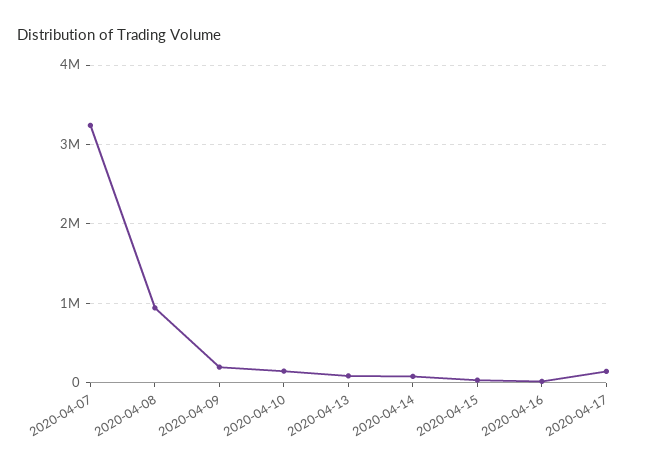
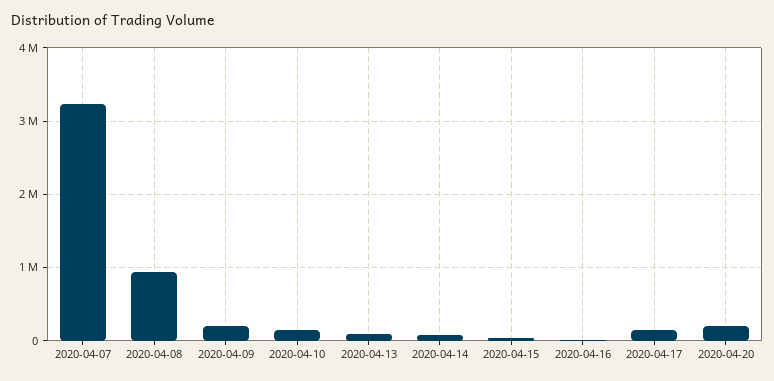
2020-04-20: none -> 200000

